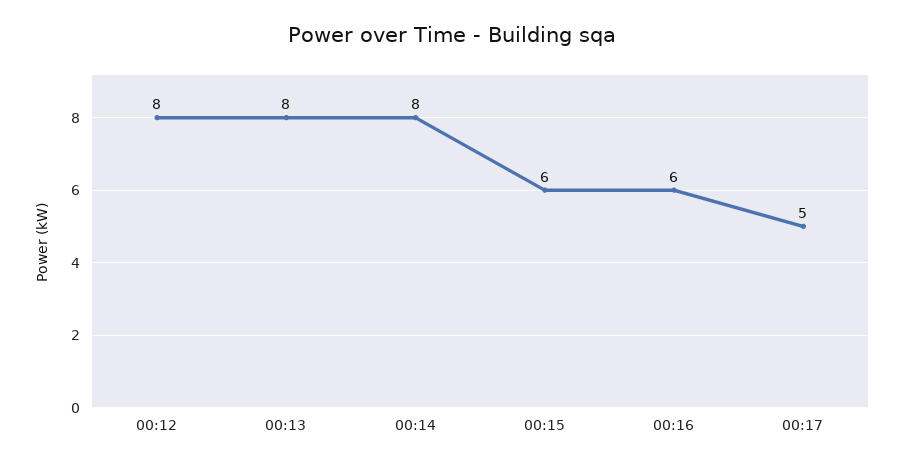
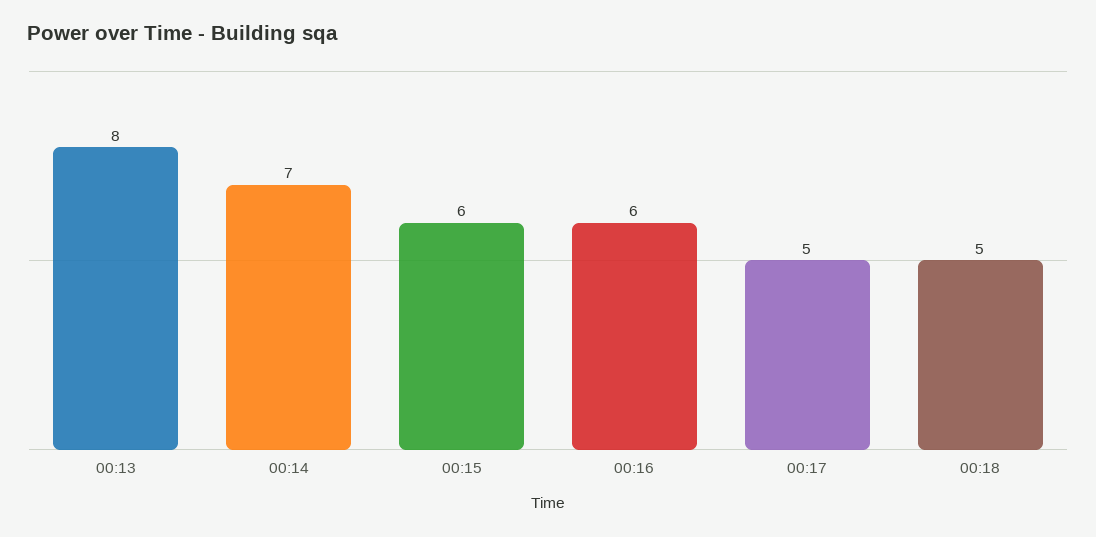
00:12: 8 -> none
00:14: 8 -> 7
00:18: none -> 5

